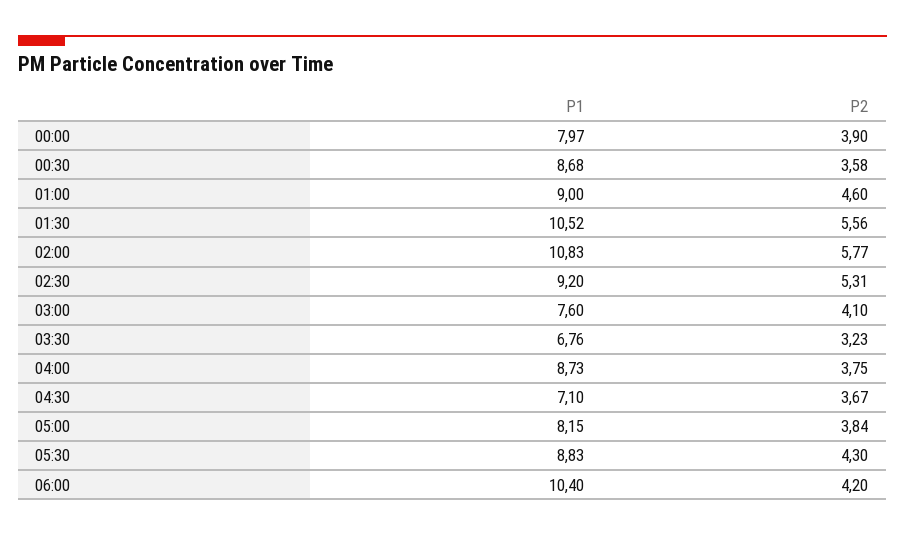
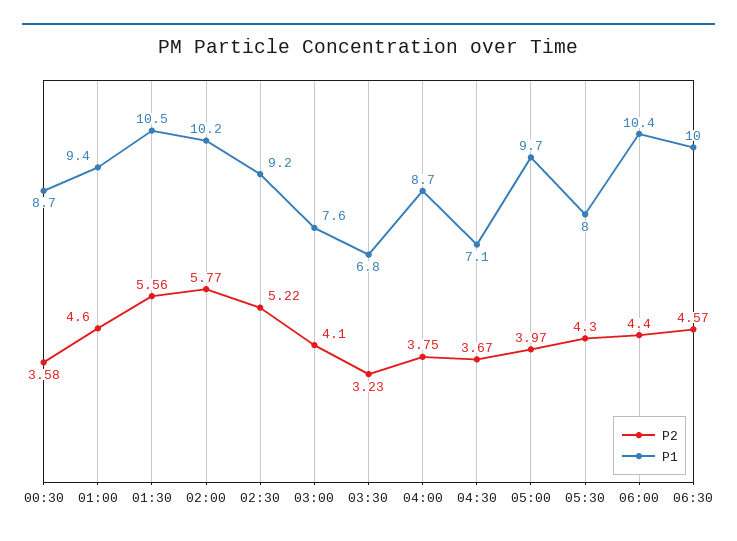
P1, 00:00: 7.97 -> none
P2, 00:00: 3.9 -> none
P1, 01:00: 9 -> 9.4
P1, 02:00: 10.83 -> 10.2
P2, 02:30: 5.31 -> 5.22
P1, 05:00: 8.15 -> 9.7
P2, 05:00: 3.84 -> 3.97
P1, 05:30: 8.83 -> 8
P2, 06:00: 4.2 -> 4.4
P2, 06:30: none -> 4.57
P1, 06:30: none -> 10

